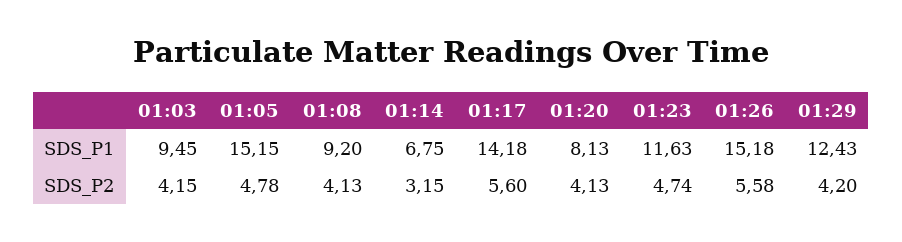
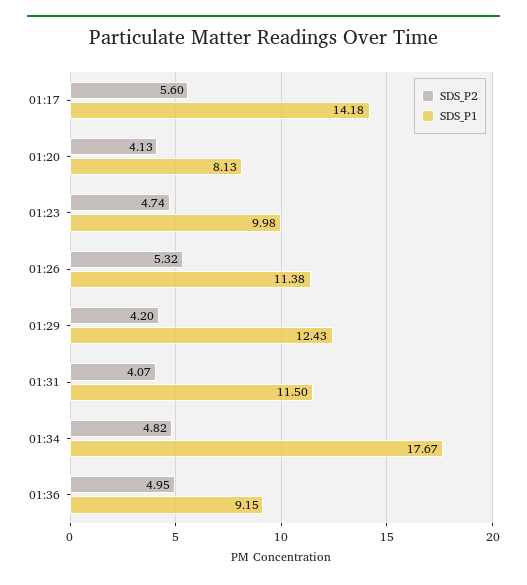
SDS_P1, 01:03: 9.45 -> none
SDS_P1, 01:05: 15.15 -> none
SDS_P1, 01:08: 9.2 -> none
SDS_P1, 01:14: 6.75 -> none
SDS_P1, 01:23: 11.63 -> 9.98
SDS_P1, 01:26: 15.18 -> 11.38
SDS_P2, 01:03: 4.15 -> none
SDS_P2, 01:05: 4.78 -> none
SDS_P2, 01:08: 4.13 -> none
SDS_P2, 01:14: 3.15 -> none
SDS_P2, 01:26: 5.58 -> 5.32
SDS_P2, 01:31: none -> 4.07
SDS_P1, 01:31: none -> 11.5
SDS_P2, 01:34: none -> 4.82
SDS_P1, 01:34: none -> 17.67
SDS_P2, 01:36: none -> 4.95
SDS_P1, 01:36: none -> 9.15

